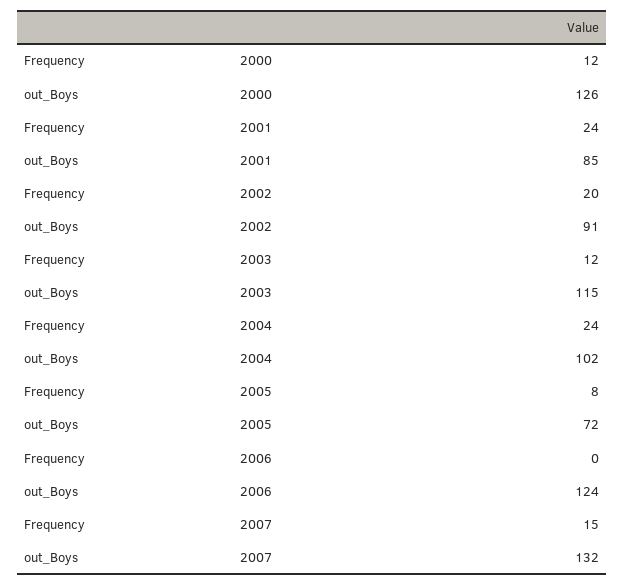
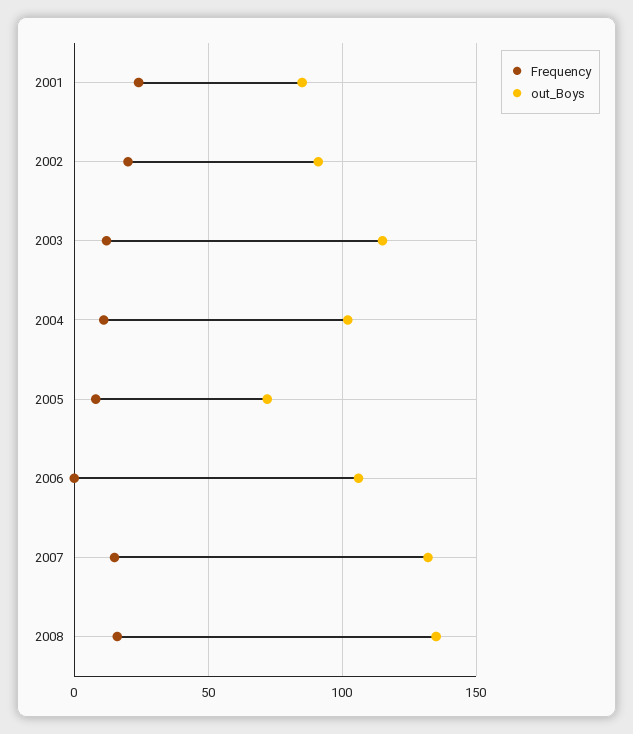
Frequency, 2000: 12 -> none
out_Boys, 2000: 126 -> none
Frequency, 2004: 24 -> 10
out_Boys, 2006: 124 -> 105
Frequency, 2008: none -> 15
out_Boys, 2008: none -> 135

